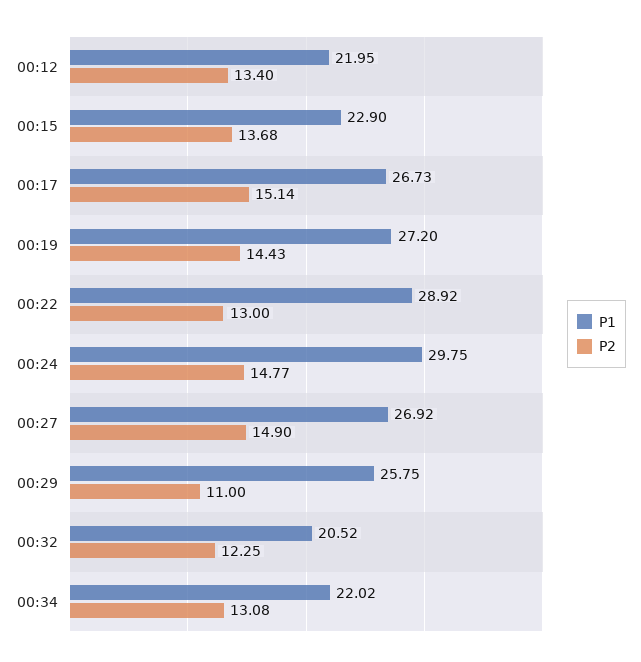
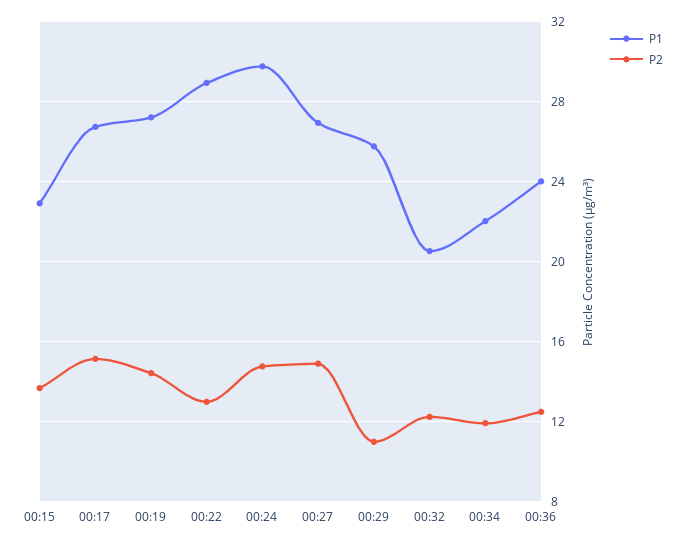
P1, 00:12: 21.95 -> none
P2, 00:12: 13.4 -> none
P2, 00:34: 13.08 -> 12
P1, 00:36: none -> 24
P2, 00:36: none -> 12.5

